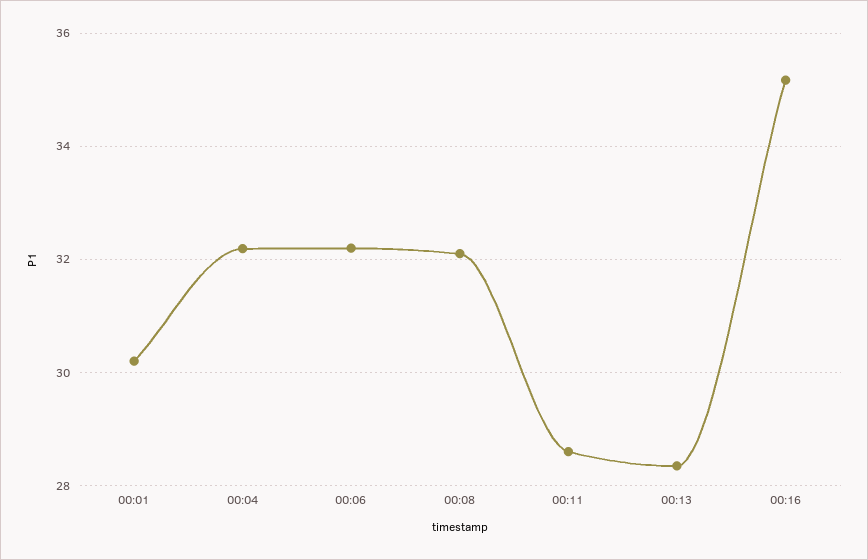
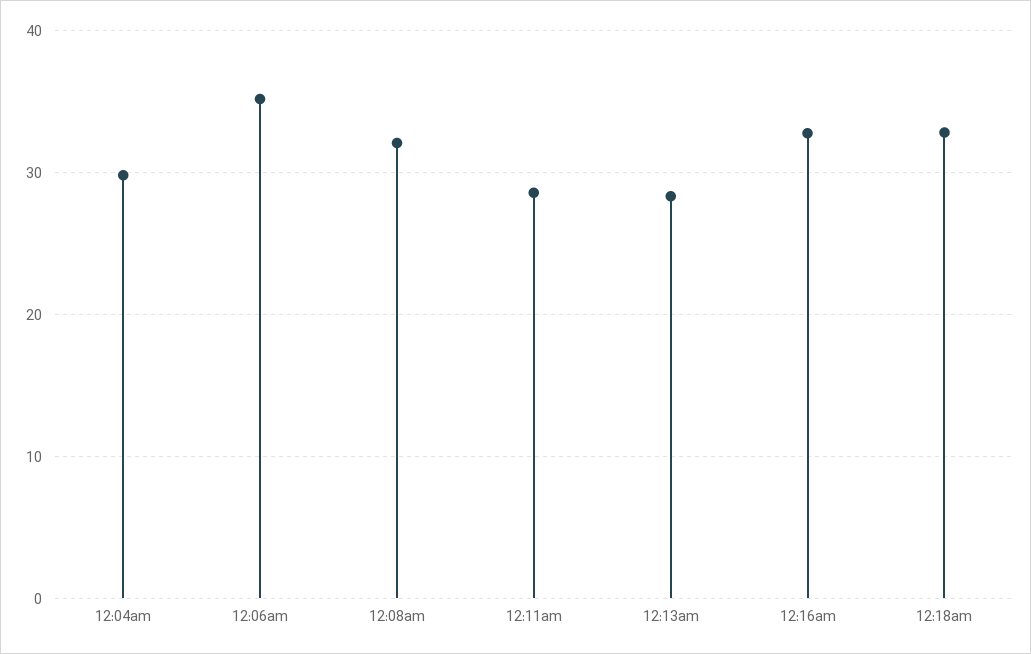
00:01: 30.2 -> none
00:04: 32.2 -> 30
00:06: 32.2 -> 35
00:16: 35.2 -> 33
12:18am: none -> 33

